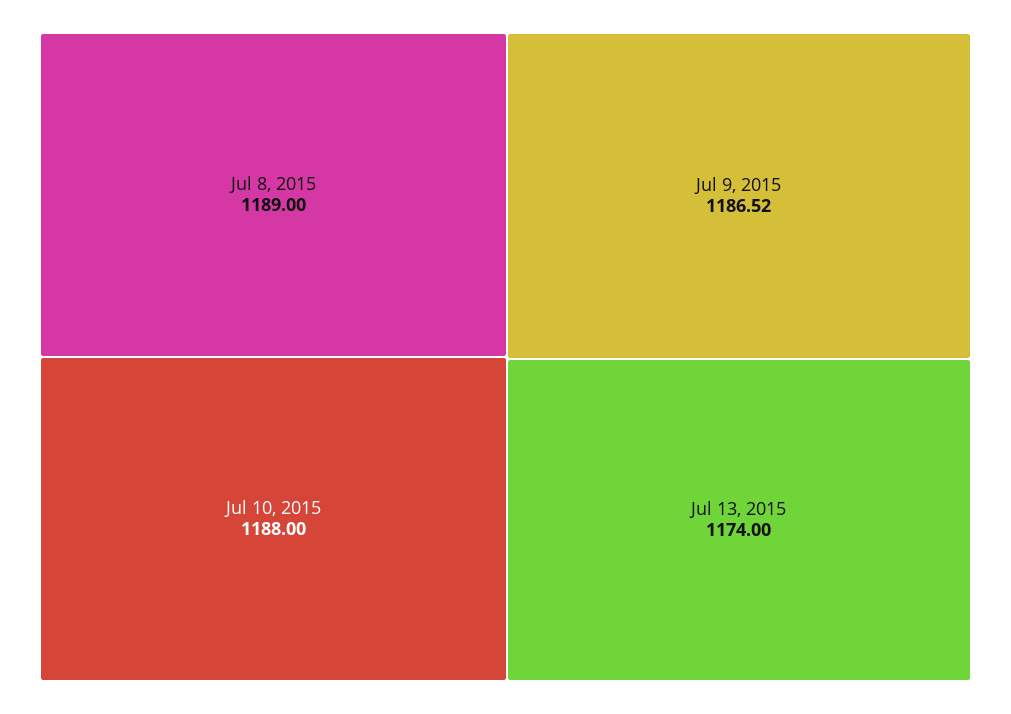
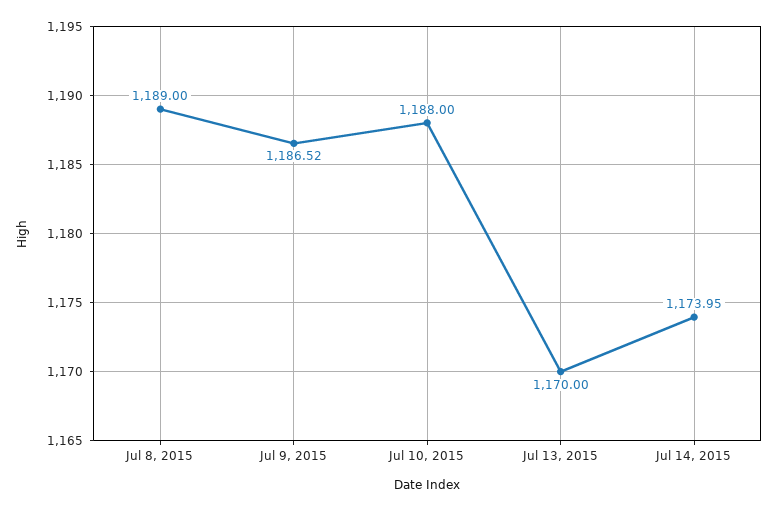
Jul 13, 2015: 1174 -> 1170
Jul 14, 2015: none -> 1173.95

